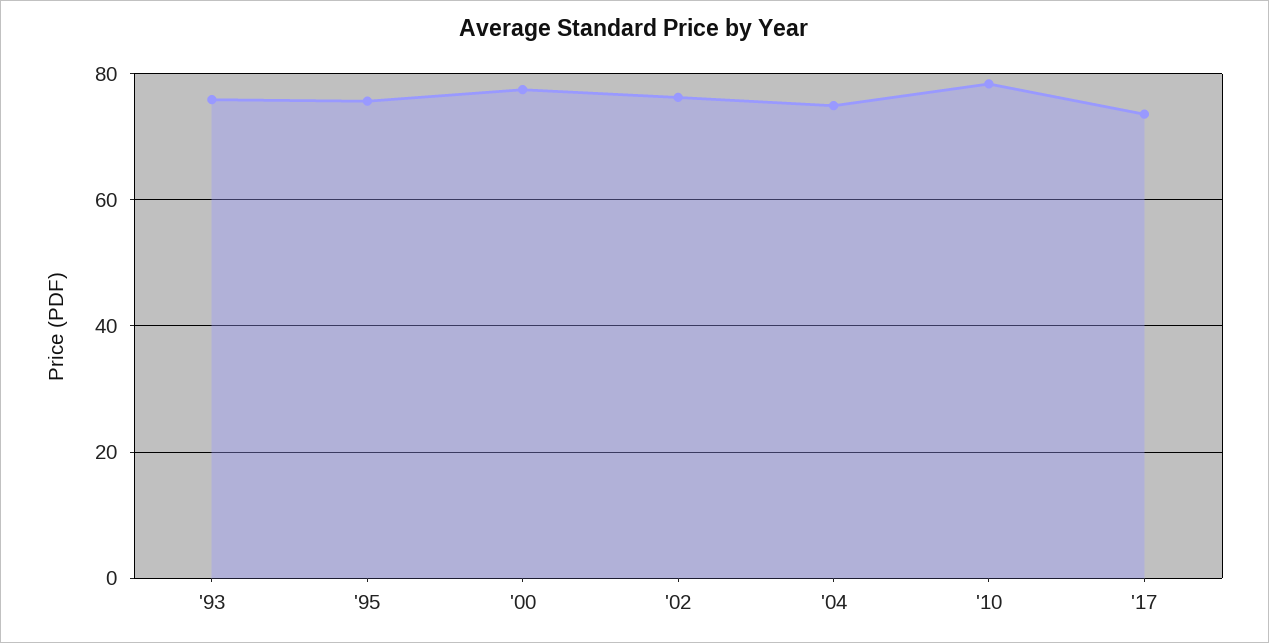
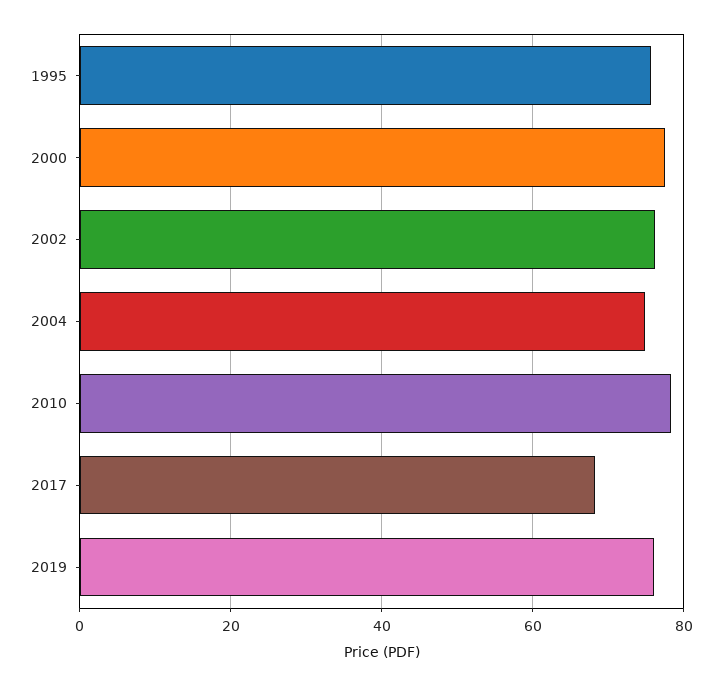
'93: 76 -> none
'17: 74 -> 68
2019: none -> 76

